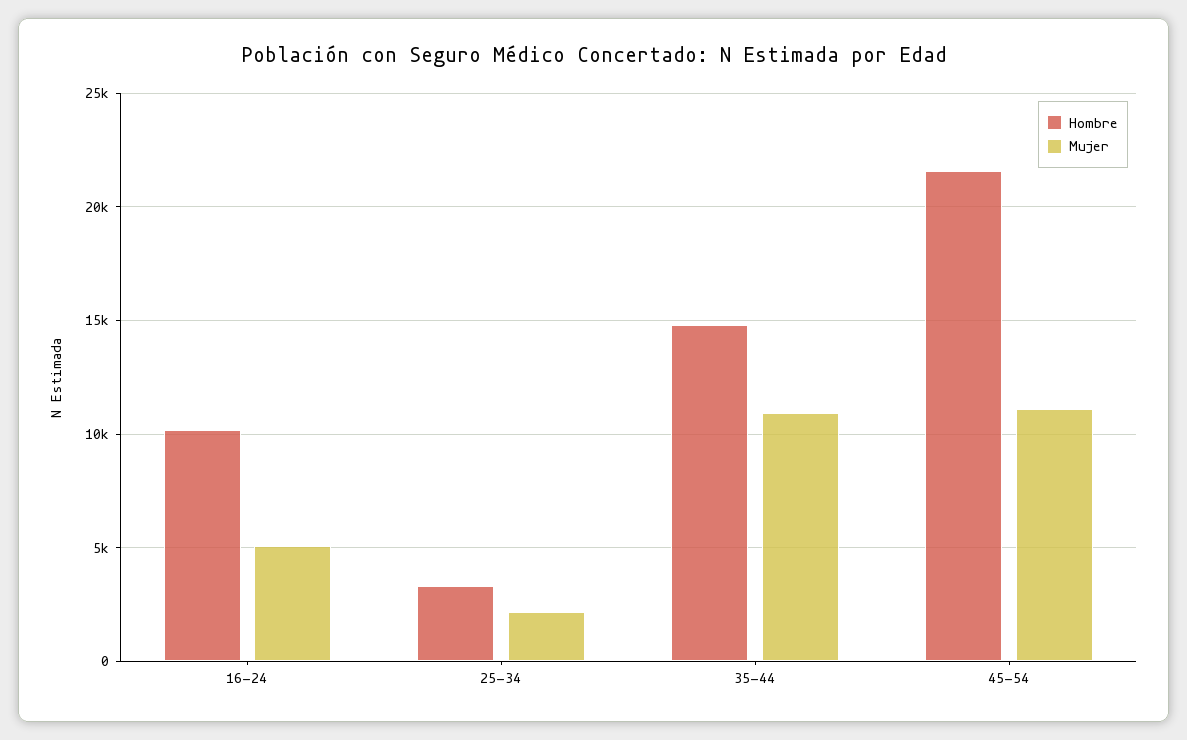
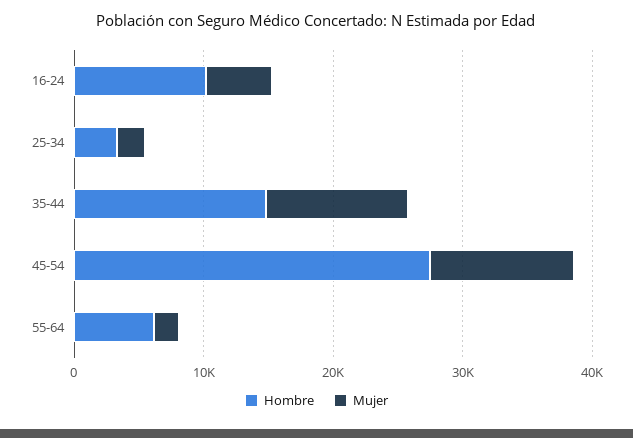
Hombre, 45-54: 21500 -> 28000
Hombre, 55-64: none -> 6000
Mujer, 55-64: none -> 2000

